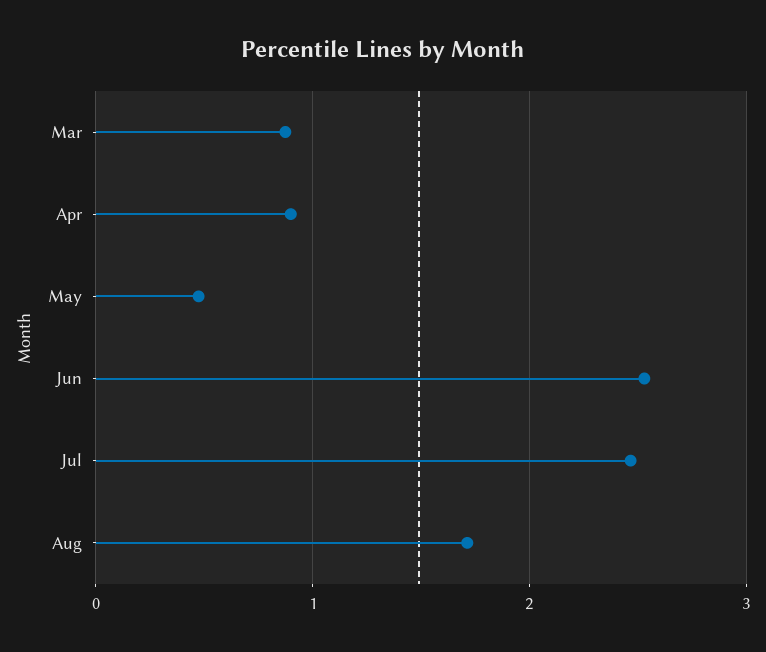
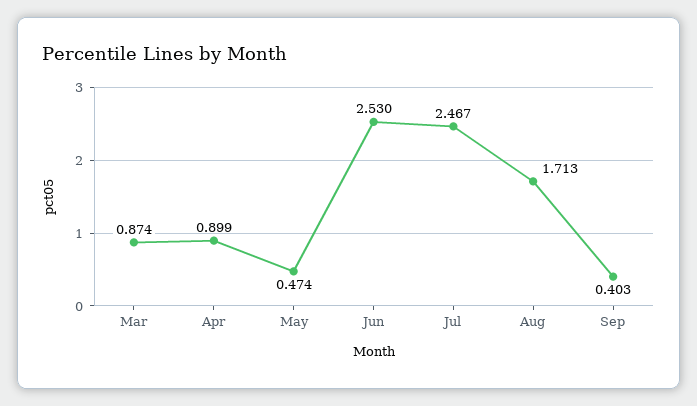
Sep: none -> 0.403

